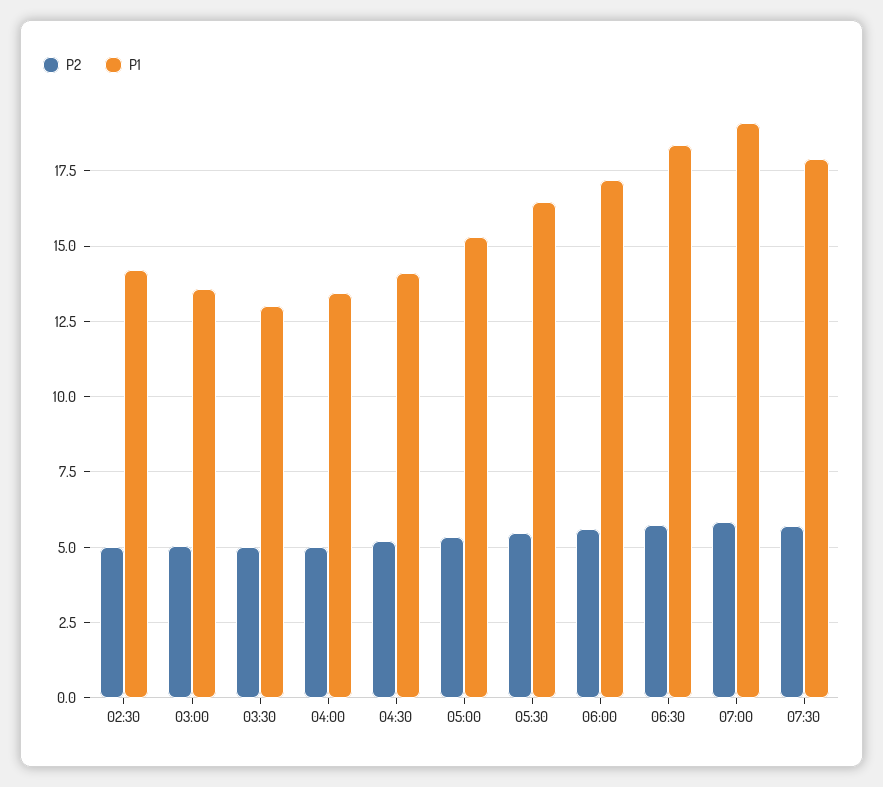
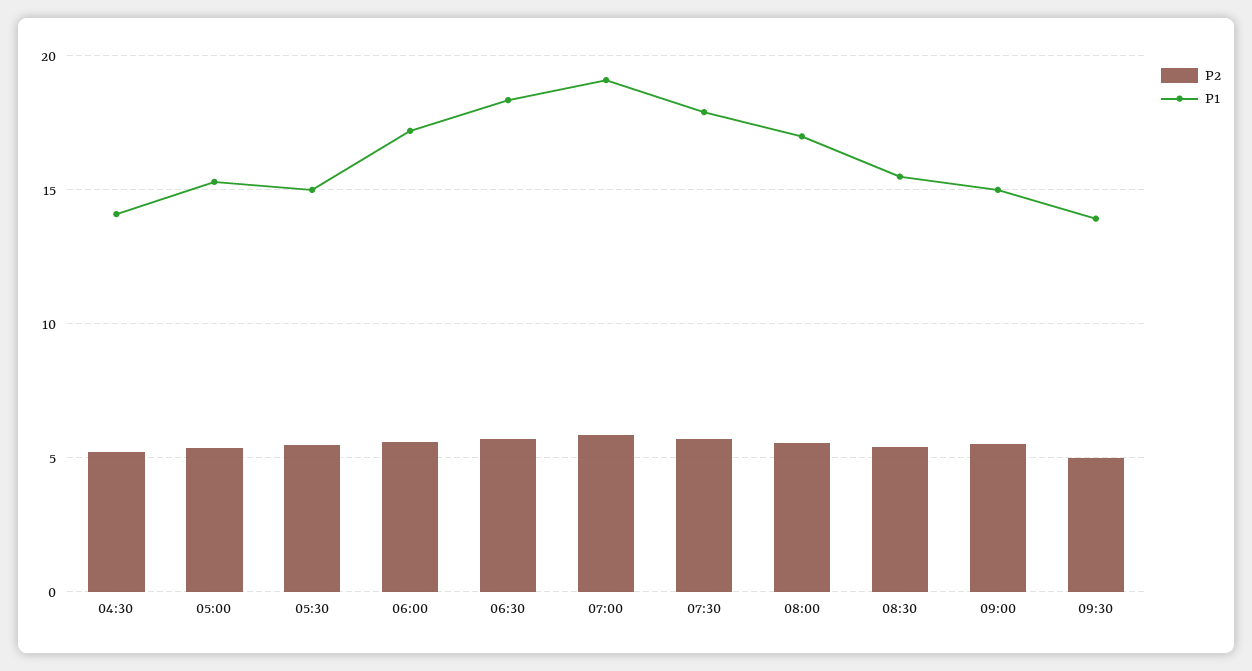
P2, 02:30: 5 -> none
P1, 02:30: 14.25 -> none
P2, 03:00: 5 -> none
P1, 03:00: 13.5 -> none
P2, 03:30: 5 -> none
P1, 03:30: 13 -> none
P2, 04:00: 5 -> none
P1, 04:00: 13.5 -> none
P1, 05:30: 16.5 -> 15
P2, 08:00: none -> 5.5
P1, 08:00: none -> 17
P2, 08:30: none -> 5.5
P1, 08:30: none -> 15.5
P2, 09:00: none -> 5.5
P1, 09:00: none -> 15
P2, 09:30: none -> 5
P1, 09:30: none -> 14

